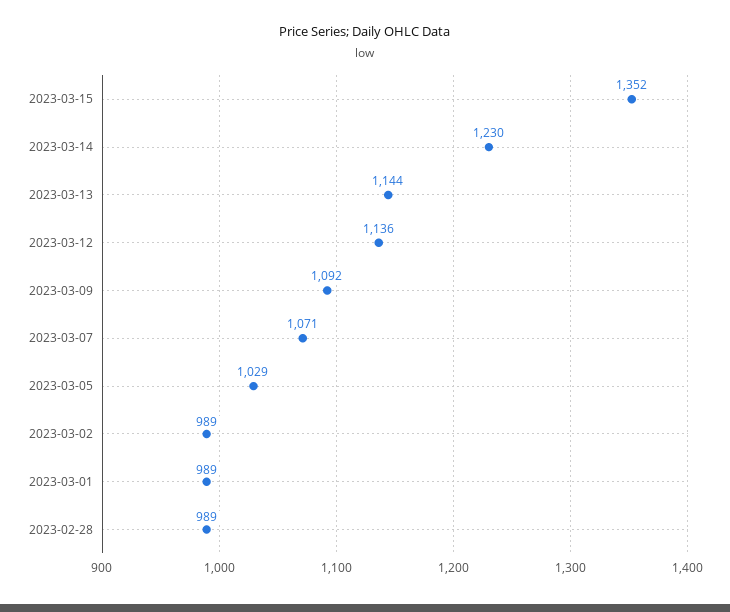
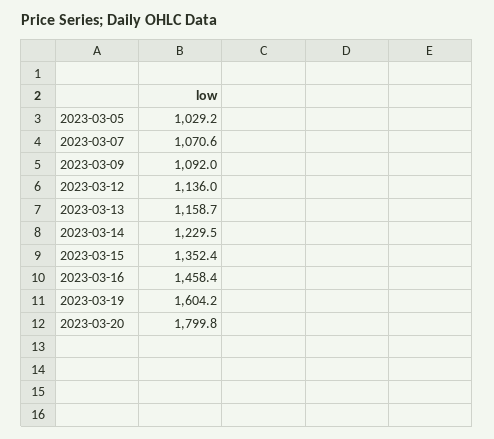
2023-03-13: 1144 -> 1158.7
2023-03-02: 989 -> none
2023-03-01: 989 -> none
2023-02-28: 989 -> none
2023-03-16: none -> 1458.4
2023-03-19: none -> 1604.2
2023-03-20: none -> 1799.8

